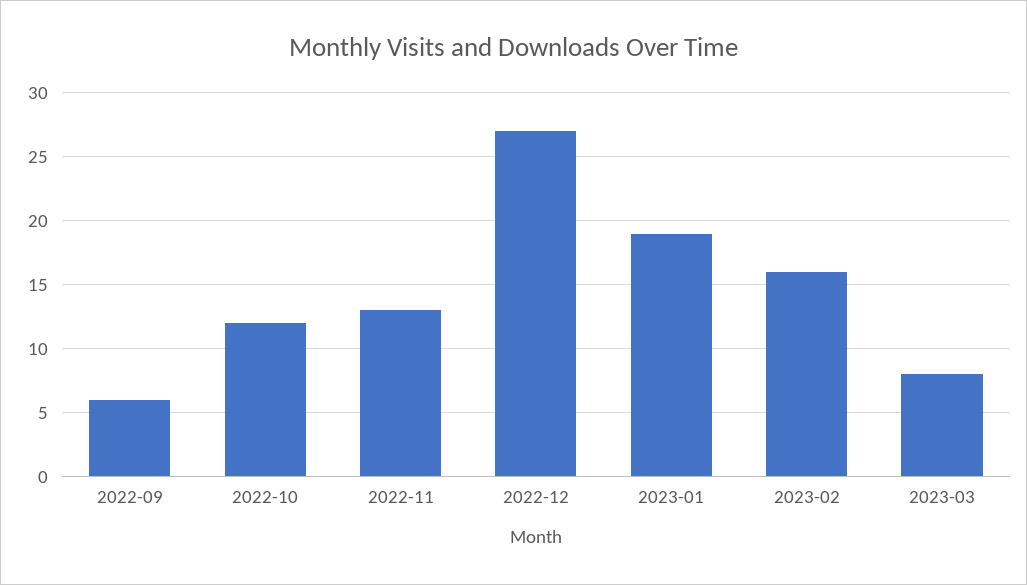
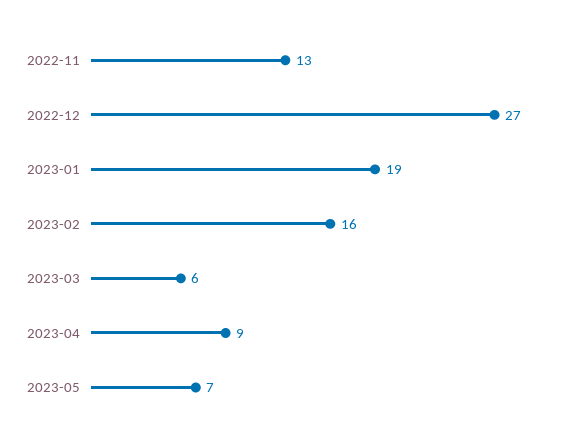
2022-09: 6 -> none
2022-10: 12 -> none
2023-03: 8 -> 6
2023-04: none -> 9
2023-05: none -> 7

